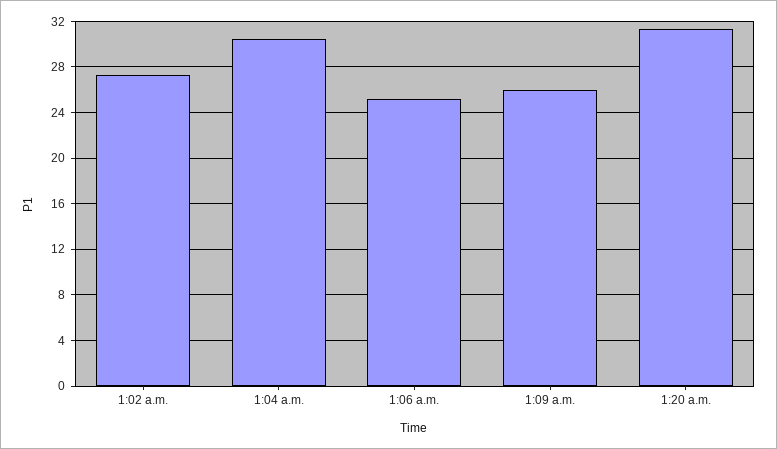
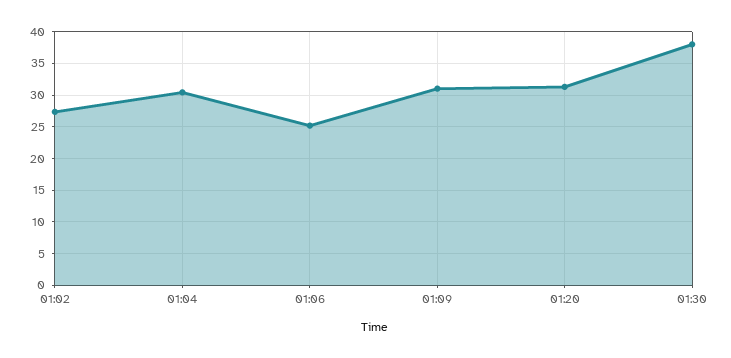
1:09 a.m.: 26 -> 31
01:30: none -> 38

